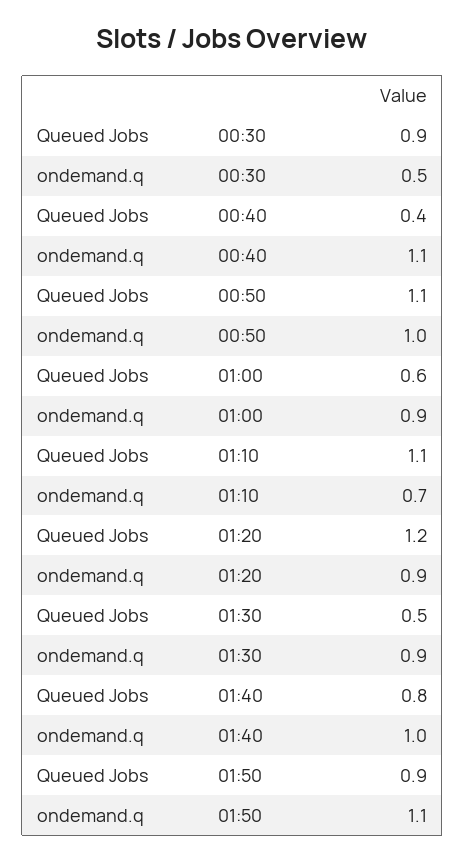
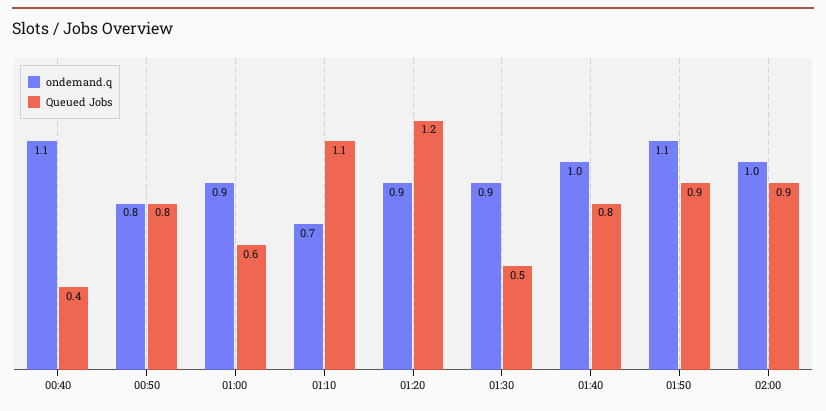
Queued Jobs, 00:30: 0.9 -> none
ondemand.q, 00:30: 0.5 -> none
Queued Jobs, 00:50: 1.1 -> 0.8
ondemand.q, 00:50: 1 -> 0.8
ondemand.q, 02:00: none -> 1
Queued Jobs, 02:00: none -> 0.9

